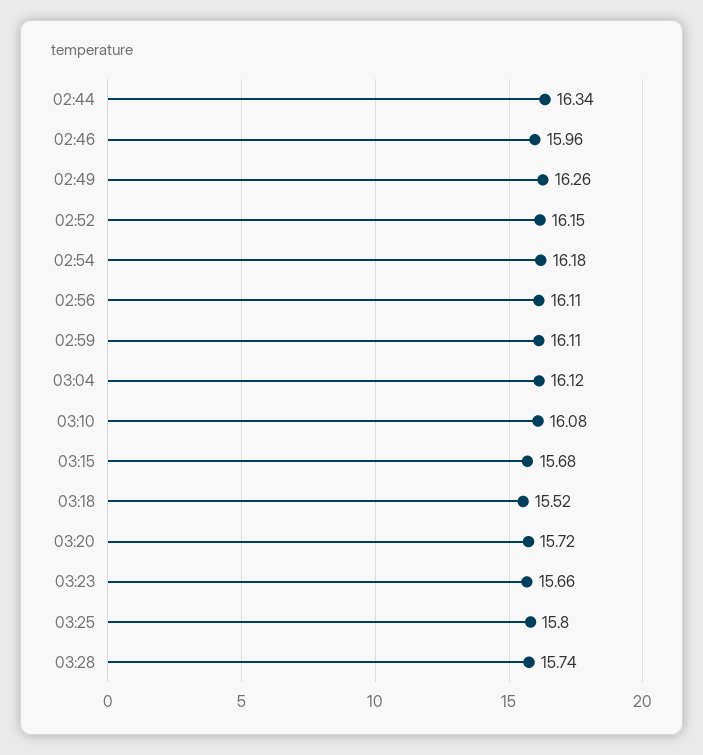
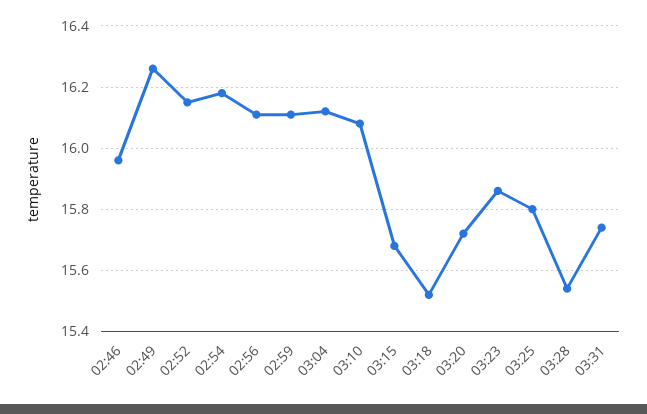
02:44: 16.34 -> none
03:23: 15.66 -> 15.85
03:28: 15.74 -> 15.55
03:31: none -> 15.75

